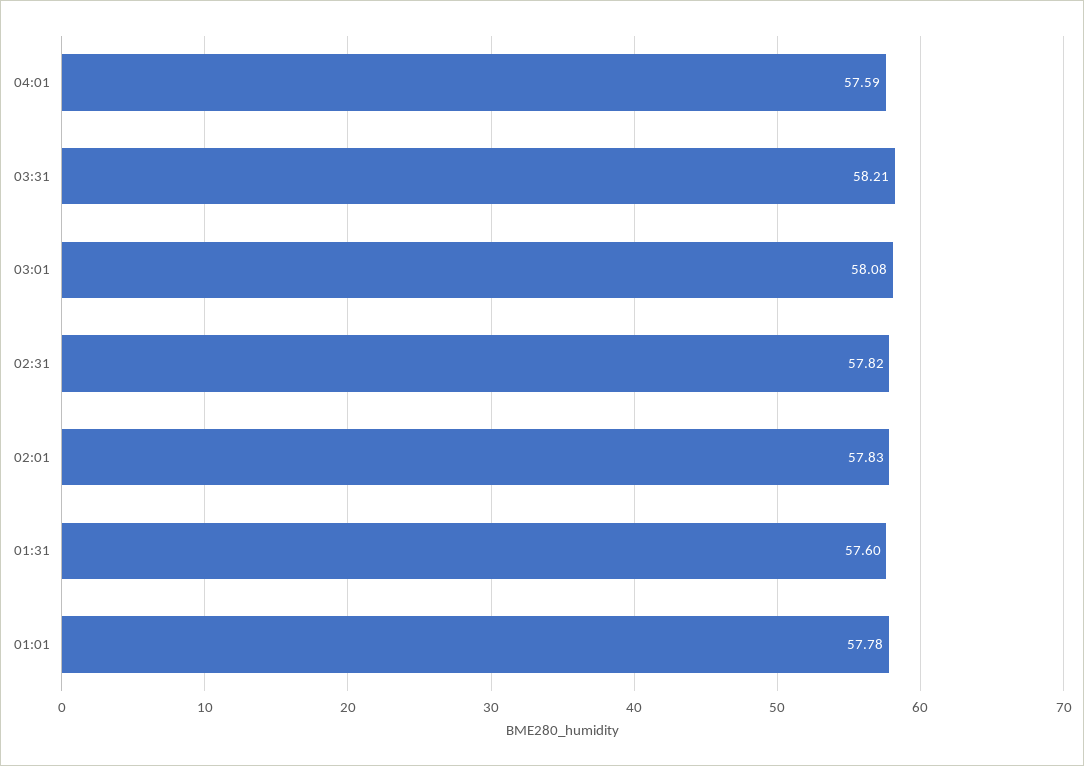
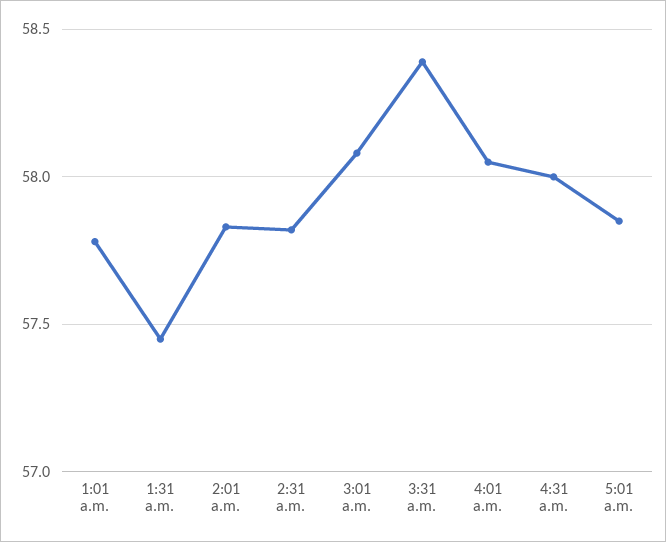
04:01: 57.59 -> 58.05
03:31: 58.21 -> 58.4
01:31: 57.6 -> 57.45
4:31 a.m.: none -> 58
5:01 a.m.: none -> 57.85

